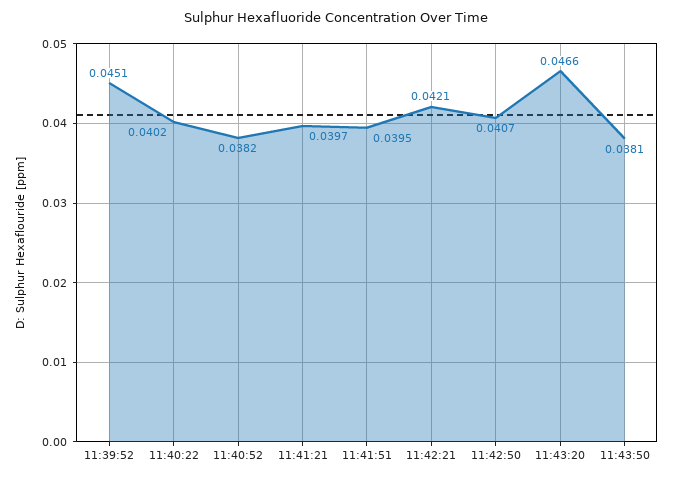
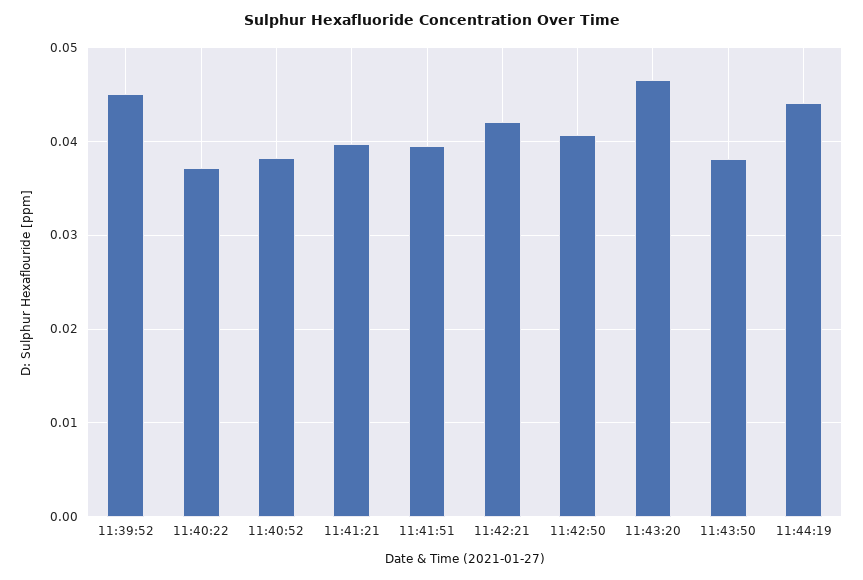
11:40:22: 0.0402 -> 0.037
11:44:19: none -> 0.044

